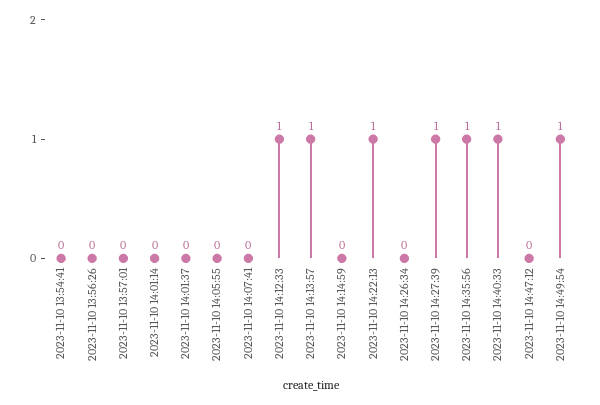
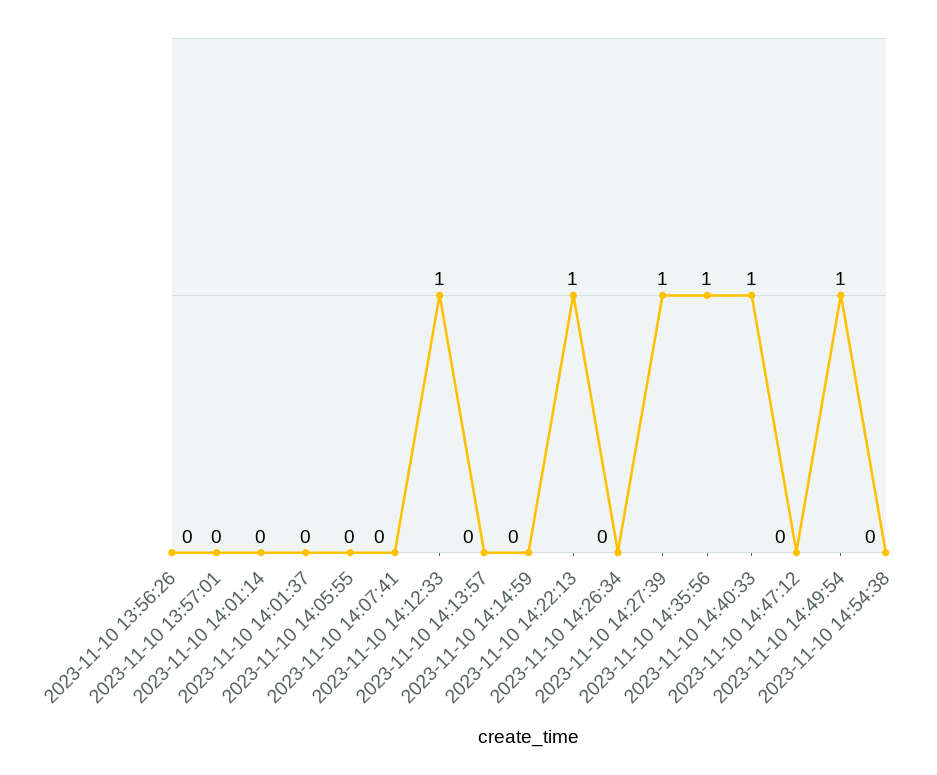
2023-11-10 13:54:41: 0 -> none
2023-11-10 14:13:57: 1 -> 0
2023-11-10 14:54:38: none -> 0

